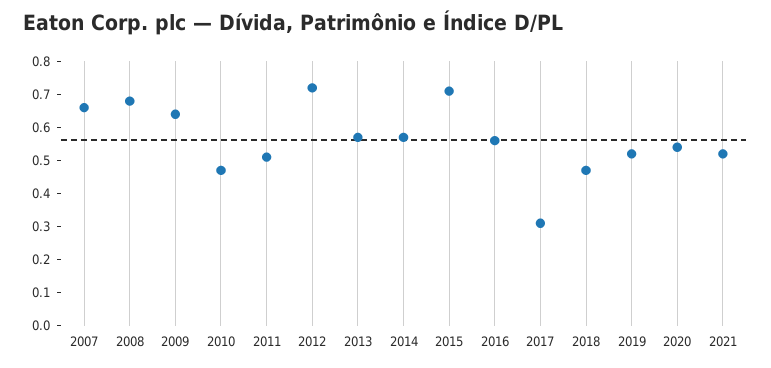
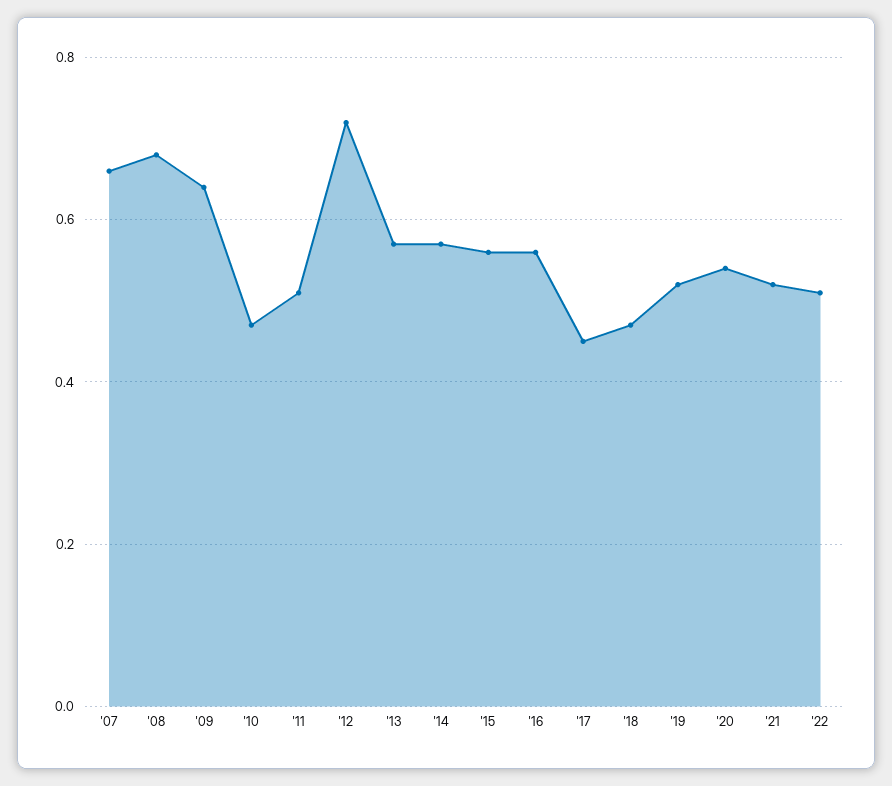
2015: 0.7 -> 0.55
2017: 0.3 -> 0.45
'22: none -> 0.5

